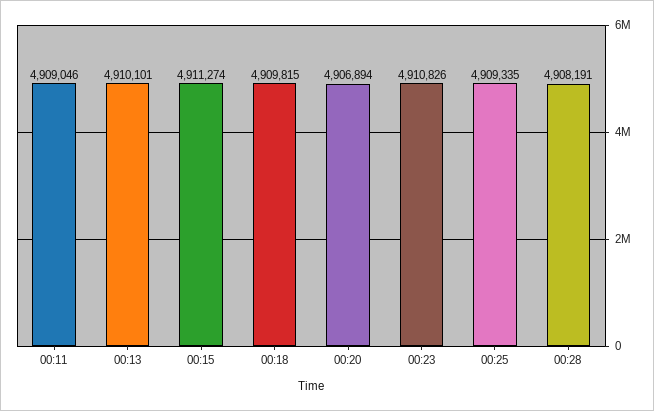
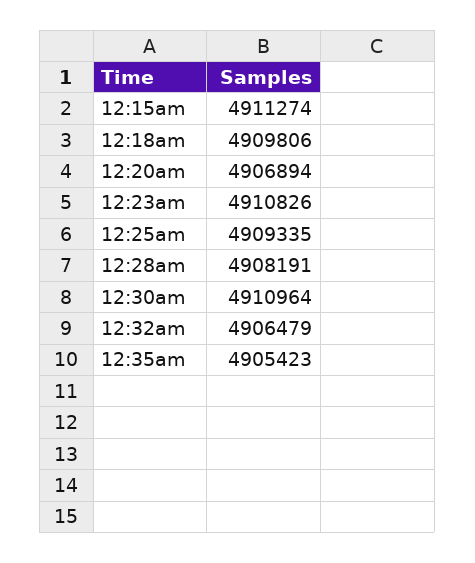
00:11: 4909046 -> none
00:13: 4910101 -> none
00:18: 4909815 -> 4909806
12:30am: none -> 4910964
12:32am: none -> 4906479
12:35am: none -> 4905423

